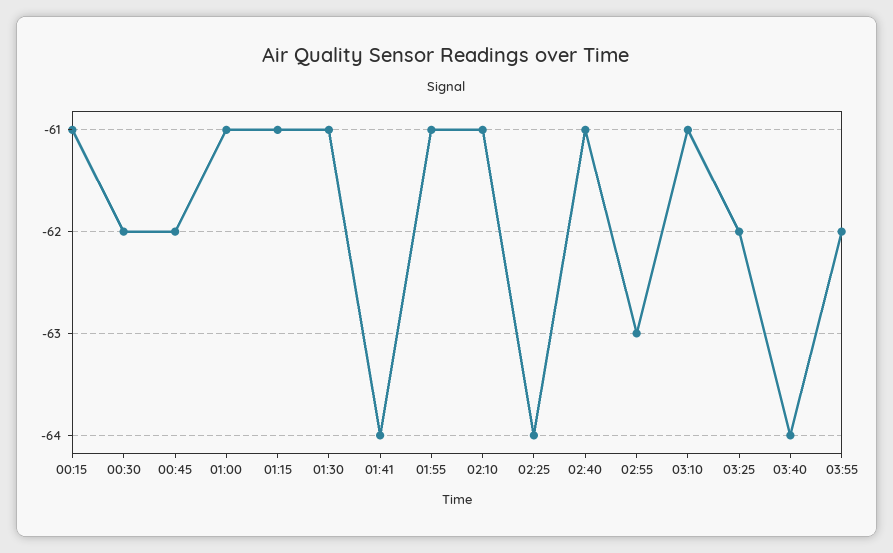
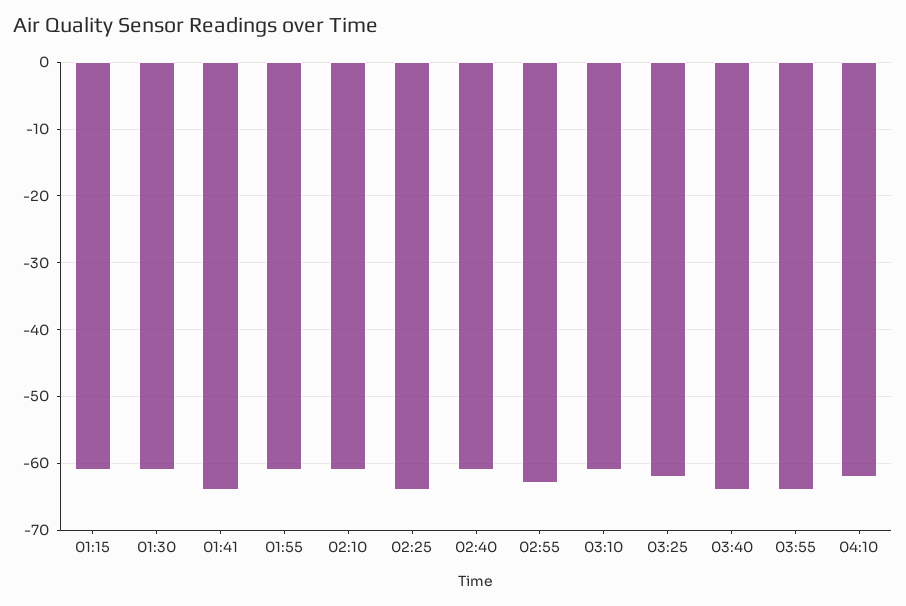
00:15: -61 -> none
00:30: -62 -> none
00:45: -62 -> none
01:00: -61 -> none
03:55: -62 -> -64
04:10: none -> -62

